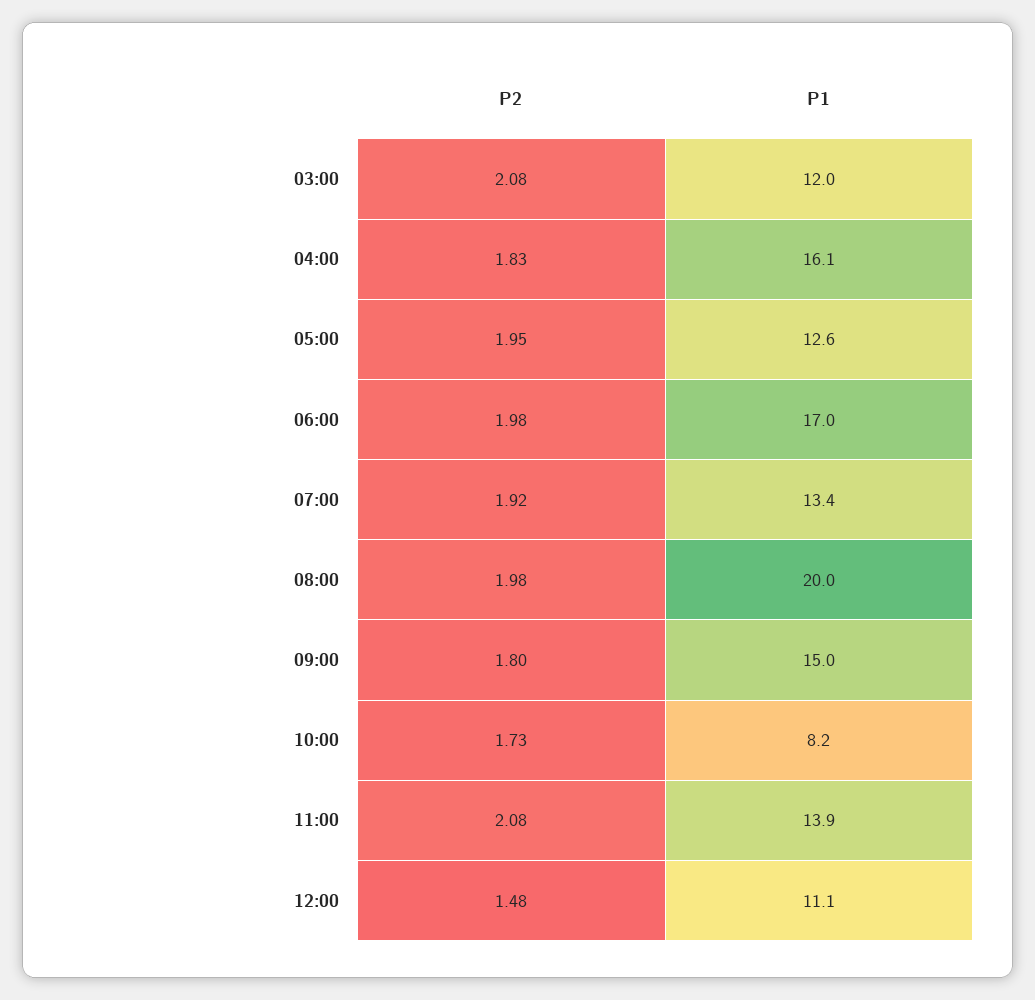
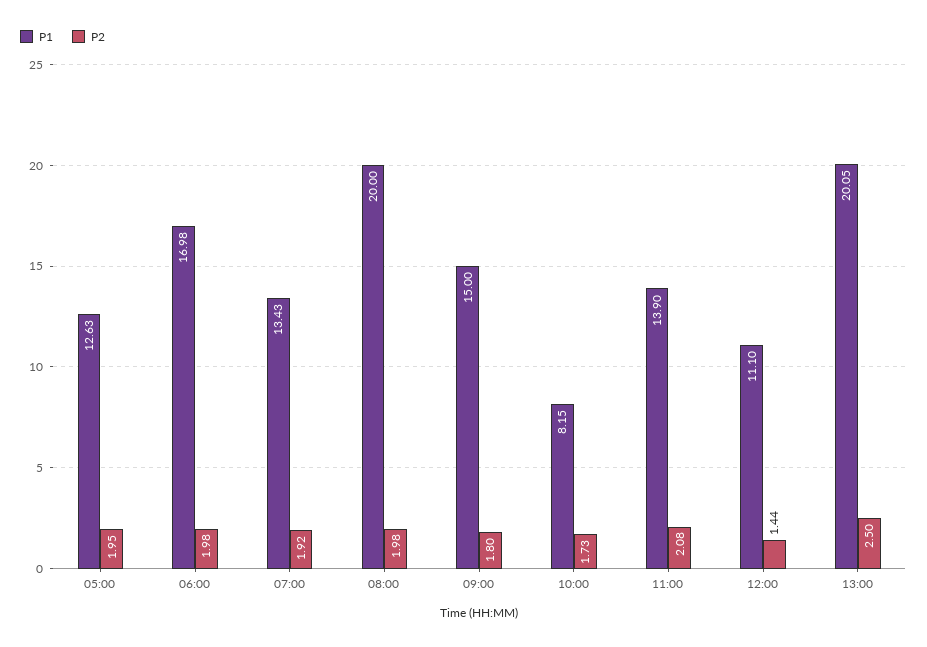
P2, 03:00: 2.08 -> none
P1, 03:00: 12 -> none
P2, 04:00: 1.83 -> none
P1, 04:00: 16.1 -> none
P2, 12:00: 1.48 -> 1.44
P1, 13:00: none -> 20.05
P2, 13:00: none -> 2.5

